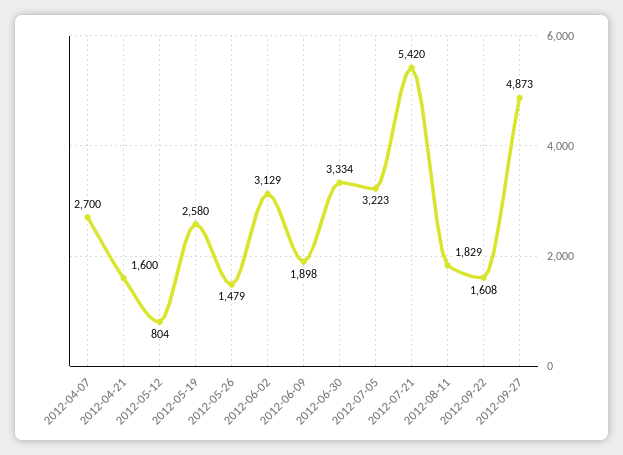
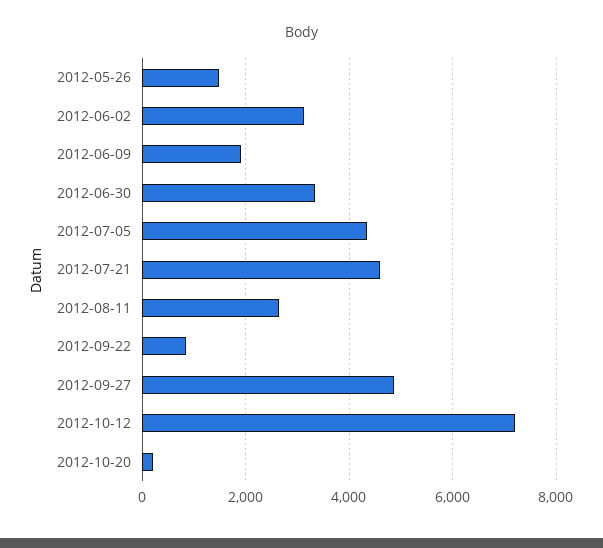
2012-04-07: 2700 -> none
2012-04-21: 1600 -> none
2012-05-12: 804 -> none
2012-05-19: 2580 -> none
2012-07-05: 3223 -> 4400
2012-07-21: 5420 -> 4600
2012-08-11: 1829 -> 2600
2012-09-22: 1608 -> 800
2012-10-12: none -> 7200
2012-10-20: none -> 200

